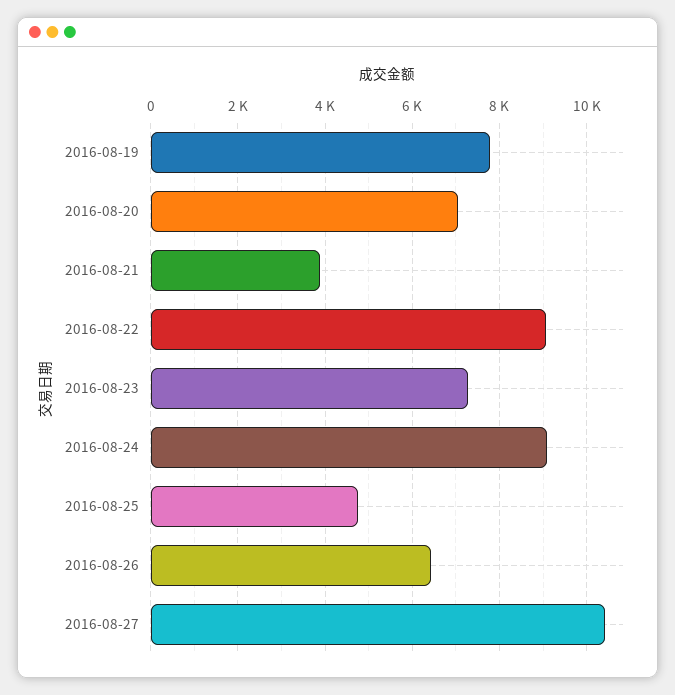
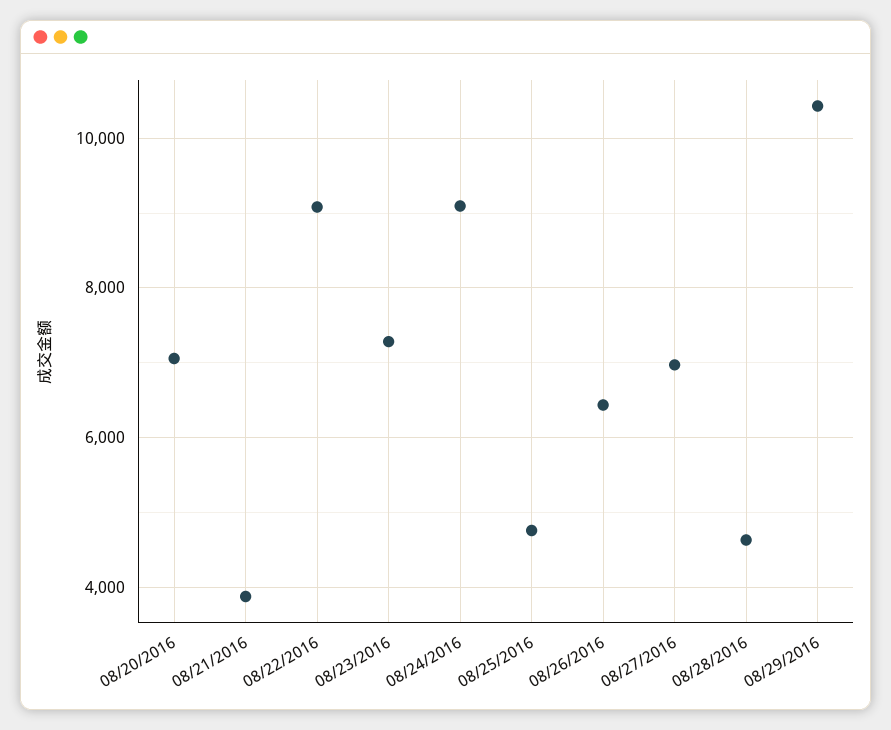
2016-08-19: 7800 -> none
2016-08-27: 10400 -> 7000
08/28/2016: none -> 4600
08/29/2016: none -> 10400

